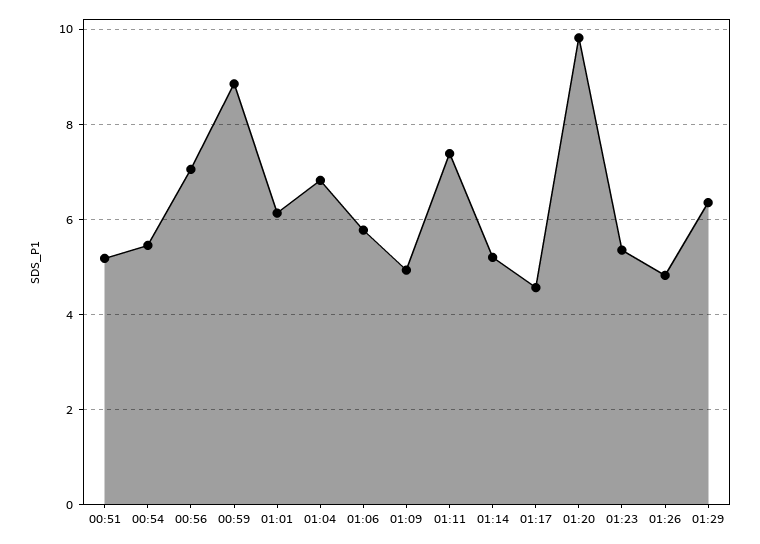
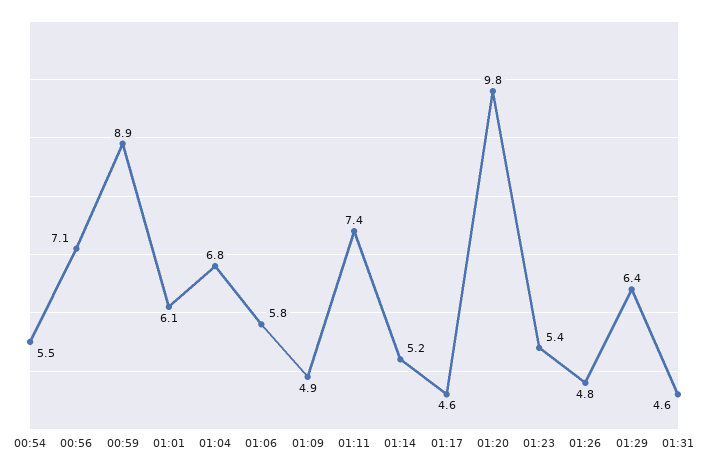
00:51: 5.2 -> none
01:31: none -> 4.6

